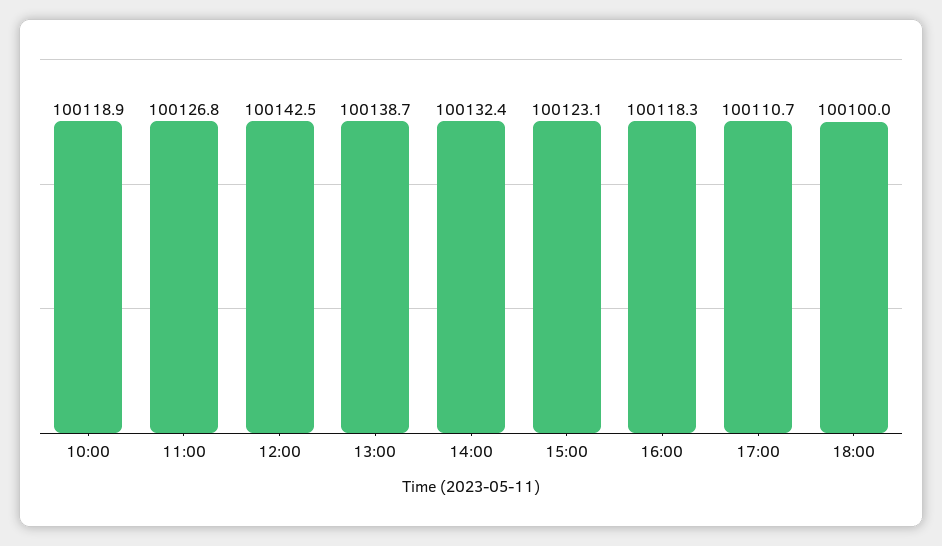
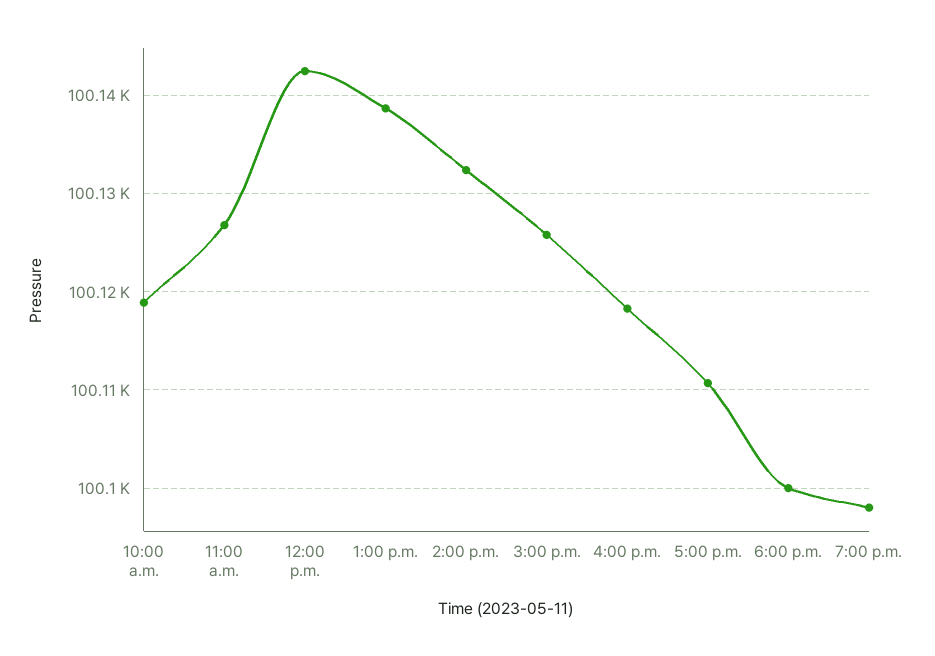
15:00: 100123.1 -> 100126
7:00 p.m.: none -> 100098

